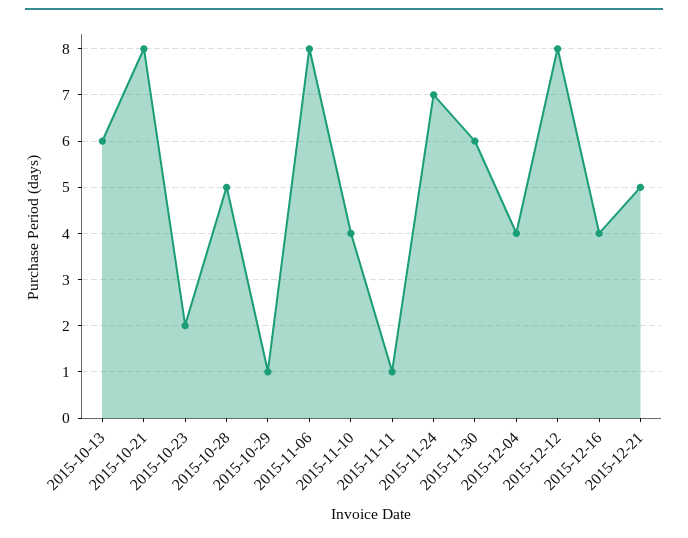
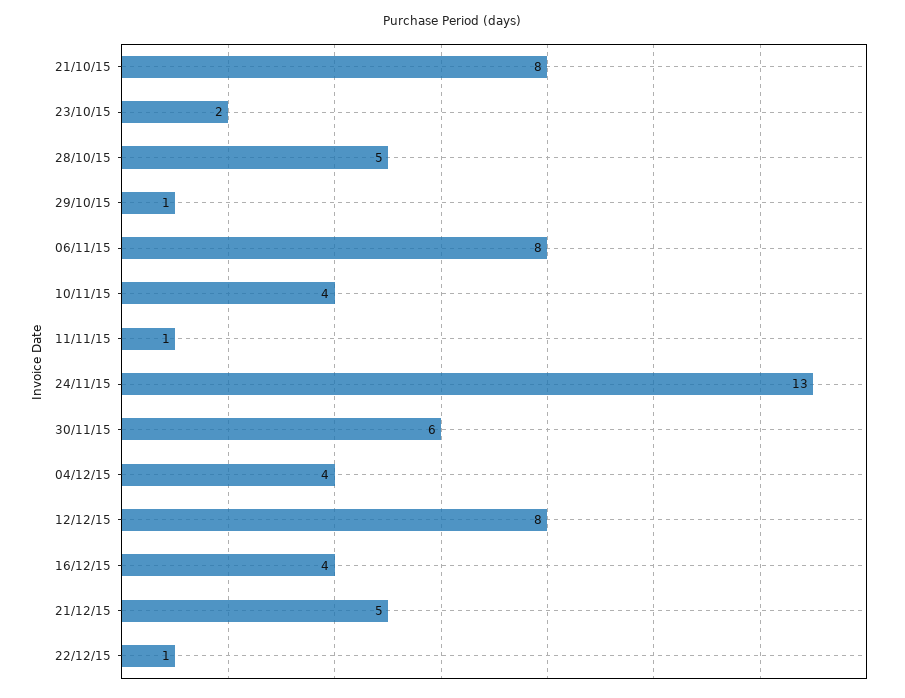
2015-10-13: 6 -> none
2015-11-24: 7 -> 13
22/12/15: none -> 1

